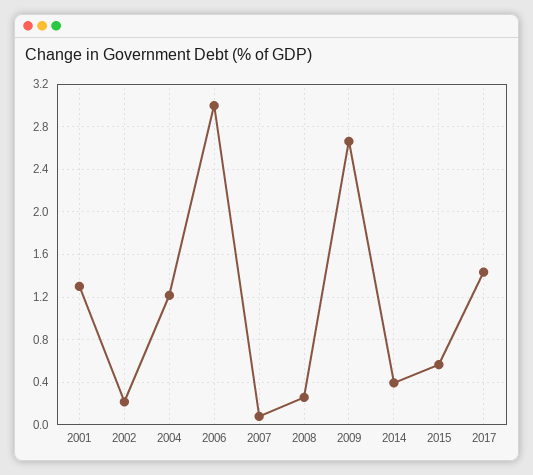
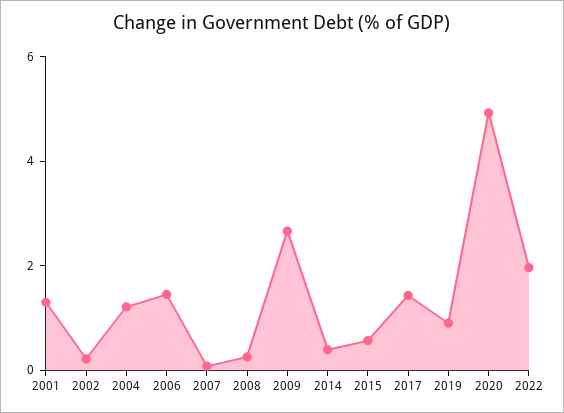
2006: 3 -> 1.5
2019: none -> 1
2020: none -> 5
2022: none -> 2

